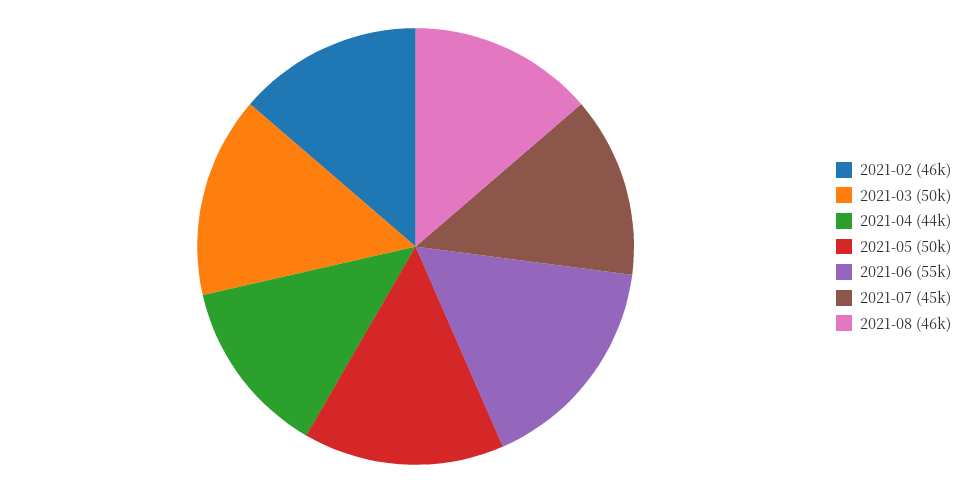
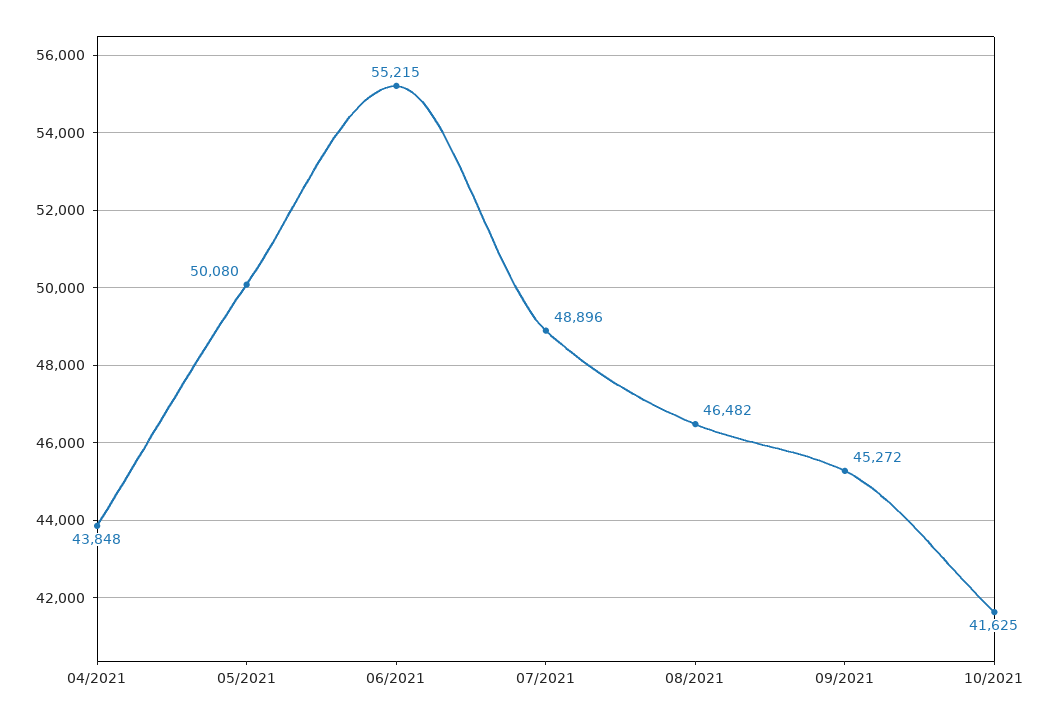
2021-02: 46000 -> none
2021-03: 50000 -> none
2021-07: 45000 -> 48896
09/2021: none -> 45272
10/2021: none -> 41625

